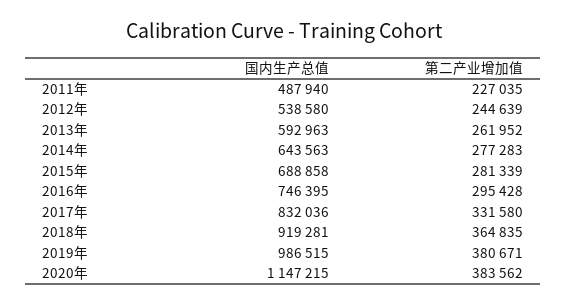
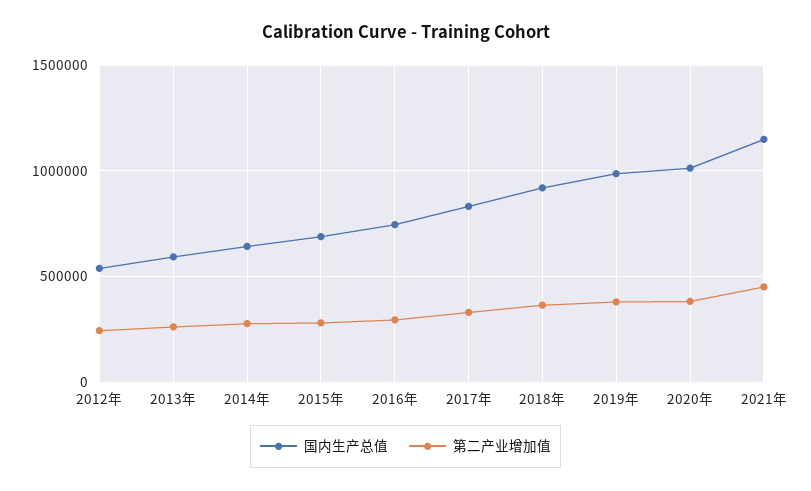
国内生产总值, 2011年: 487940 -> none
第二产业增加值, 2011年: 227035 -> none
国内生产总值, 2020年: 1147215 -> 1000000
国内生产总值, 2021年: none -> 1150000
第二产业增加值, 2021年: none -> 450000

